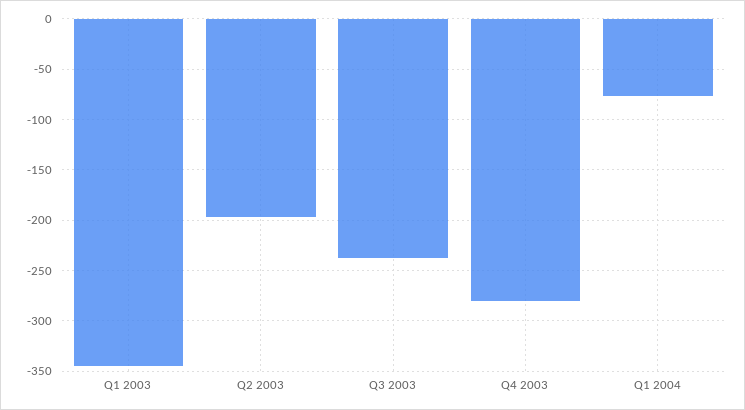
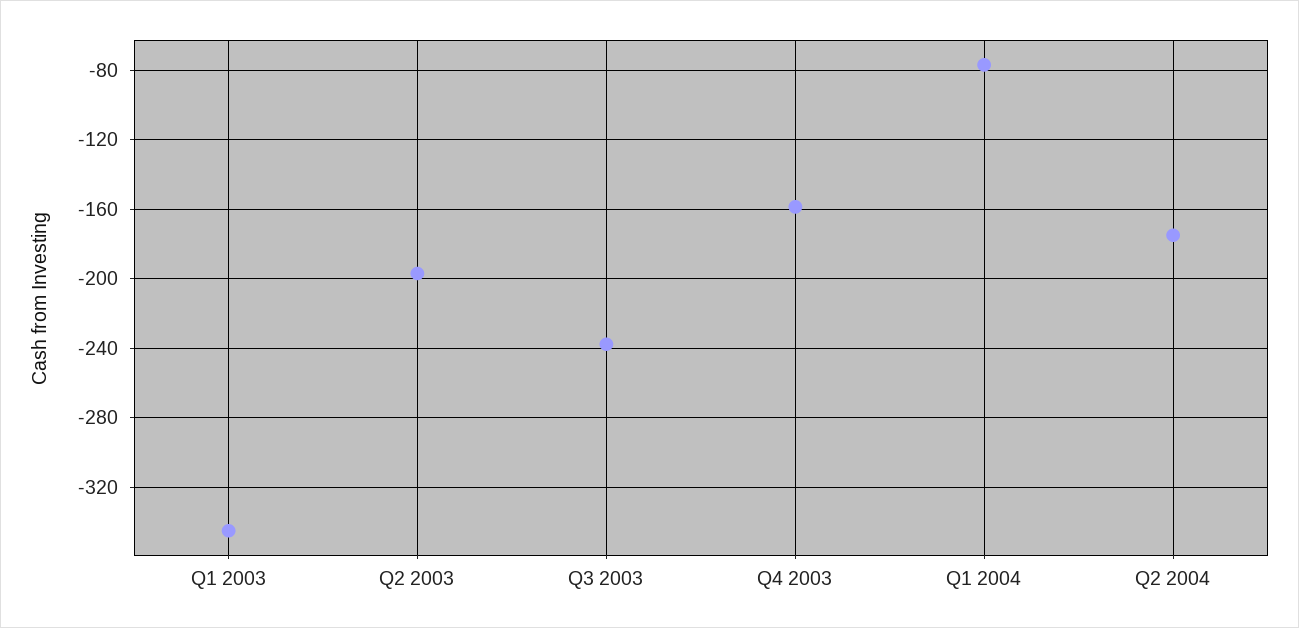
Q4 2003: -280 -> -160
Q2 2004: none -> -175

